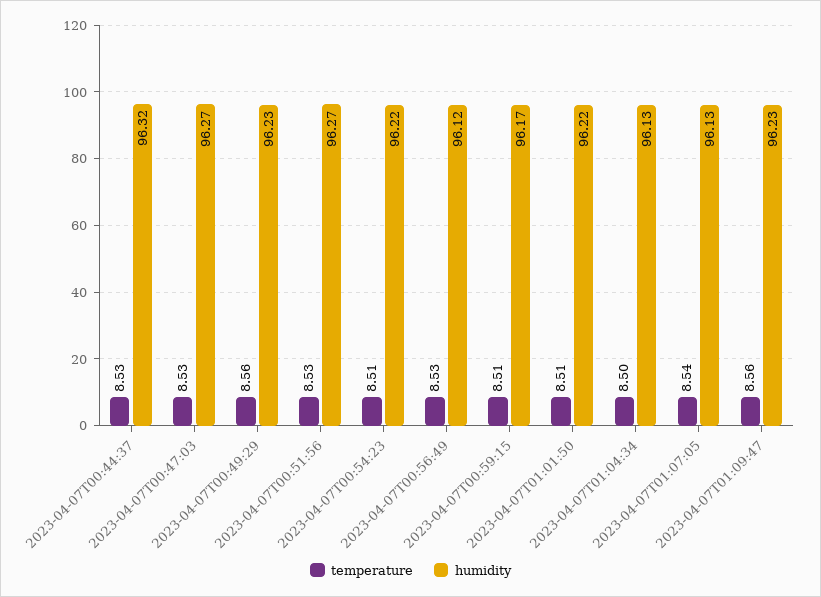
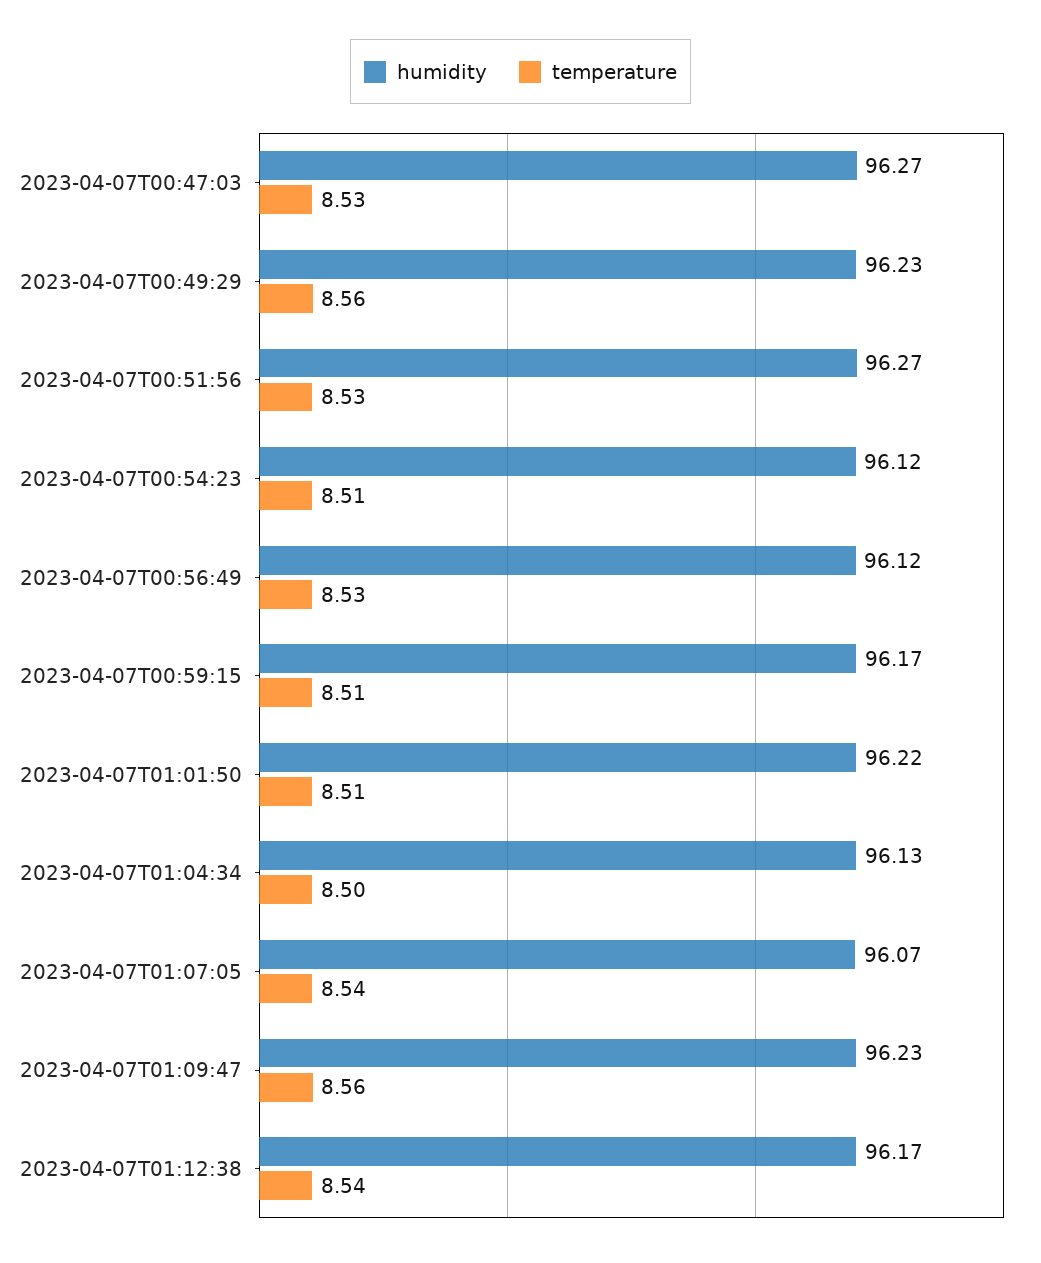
temperature, 2023-04-07T00:44:37: 8.53 -> none
humidity, 2023-04-07T00:44:37: 96.32 -> none
humidity, 2023-04-07T00:54:23: 96.22 -> 96.12
humidity, 2023-04-07T01:07:05: 96.13 -> 96.07
humidity, 2023-04-07T01:12:38: none -> 96.17
temperature, 2023-04-07T01:12:38: none -> 8.54

